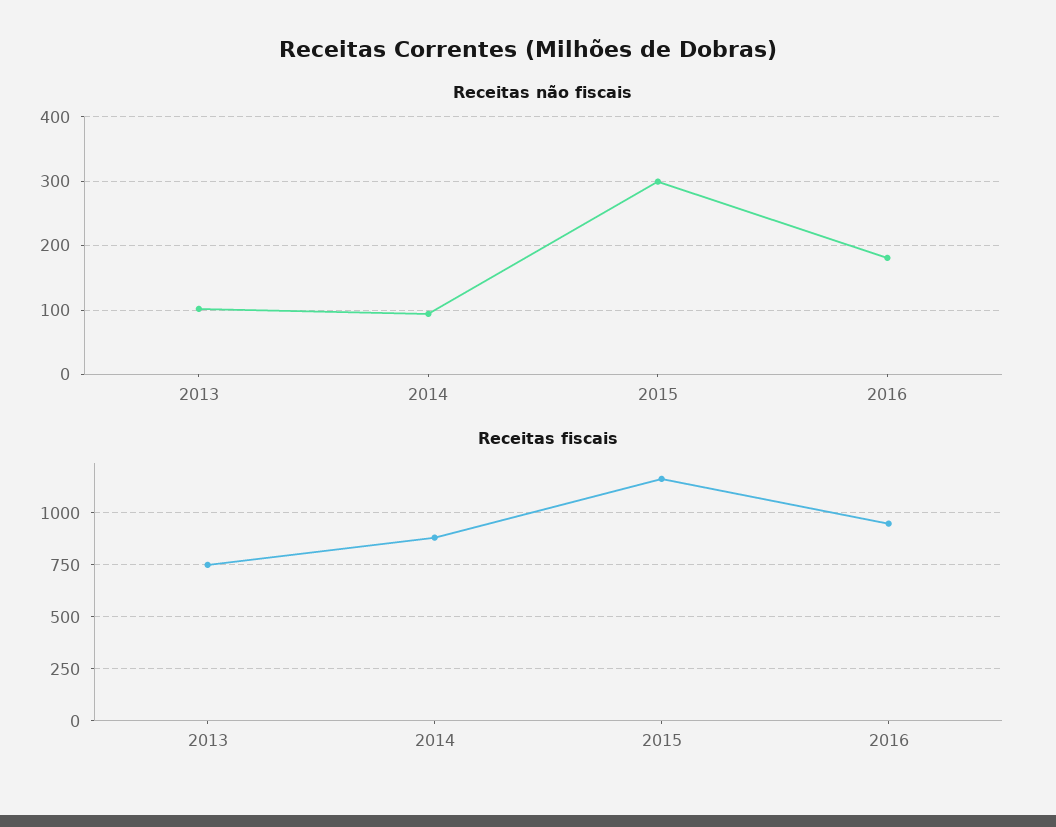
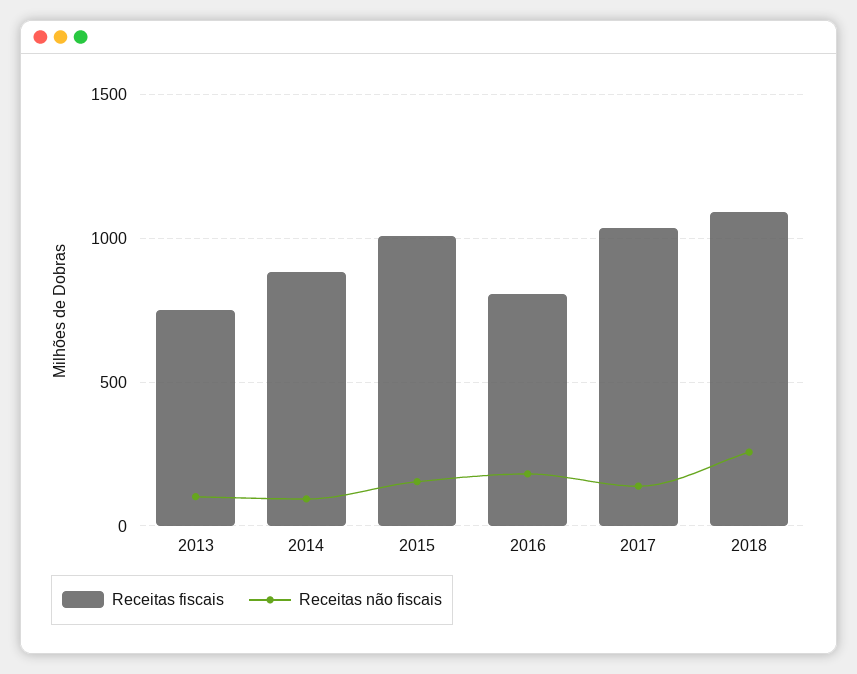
Receitas não fiscais, 2015: 300 -> 150
Receitas fiscais, 2015: 1150 -> 1000
Receitas fiscais, 2016: 950 -> 800
Receitas fiscais, 2017: none -> 1050
Receitas não fiscais, 2017: none -> 150
Receitas fiscais, 2018: none -> 1100
Receitas não fiscais, 2018: none -> 250

